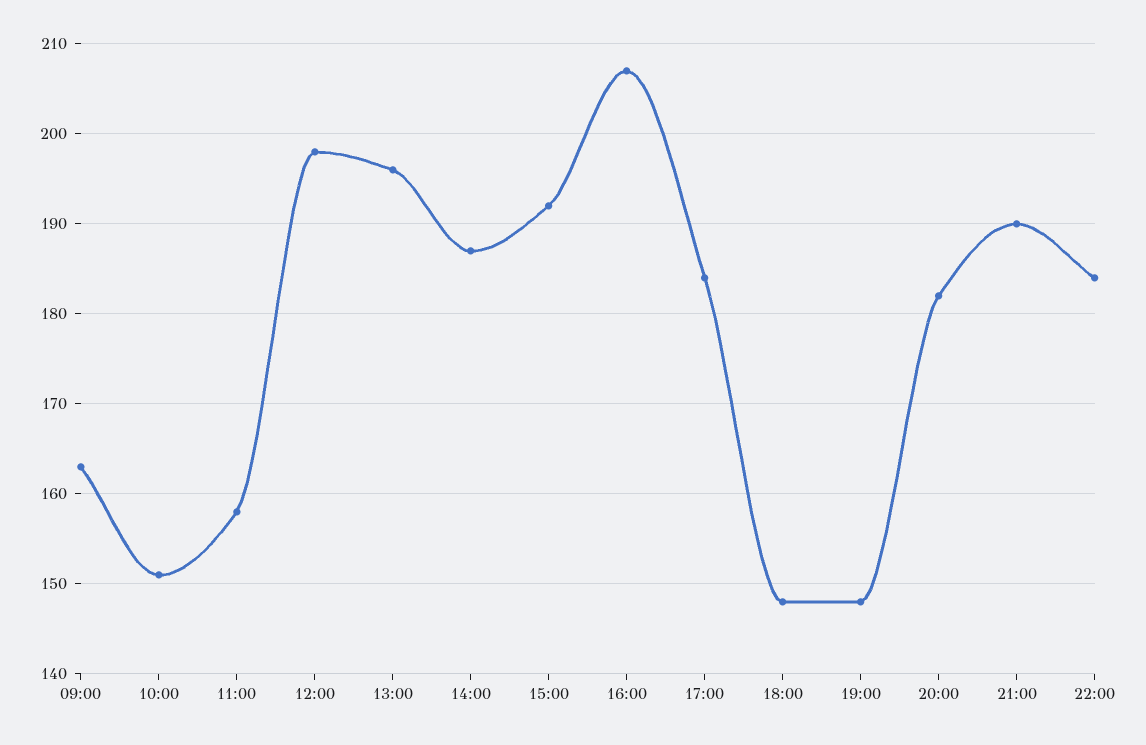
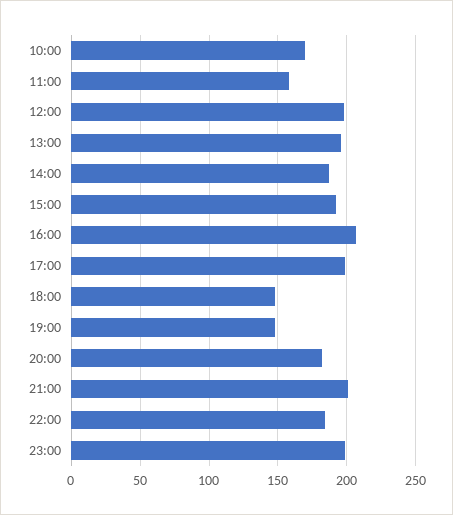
09:00: 163 -> none
10:00: 151 -> 170
17:00: 184 -> 200
21:00: 190 -> 200
23:00: none -> 200

